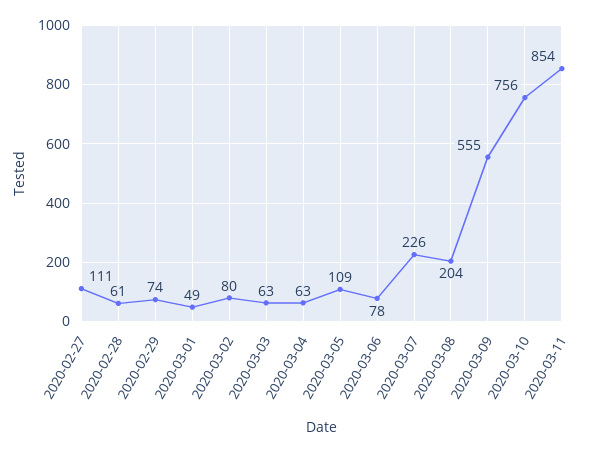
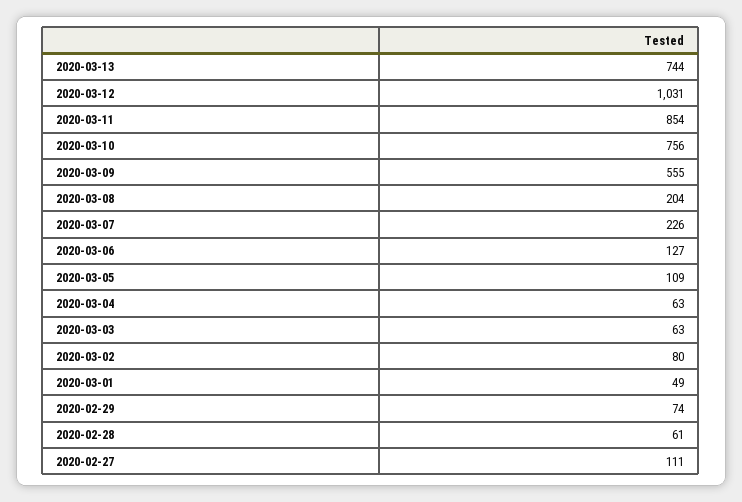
2020-03-06: 78 -> 127
2020-03-13: none -> 744
2020-03-12: none -> 1031

